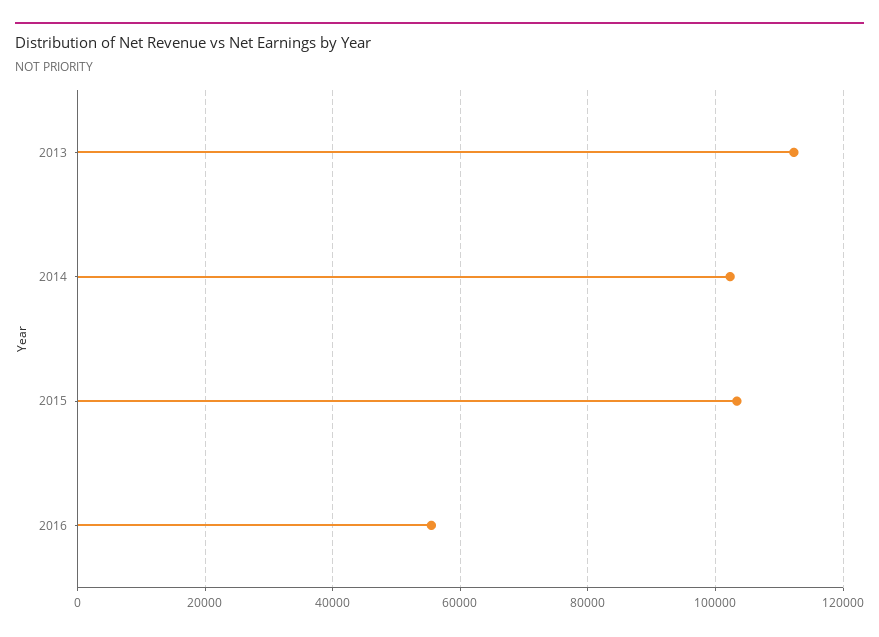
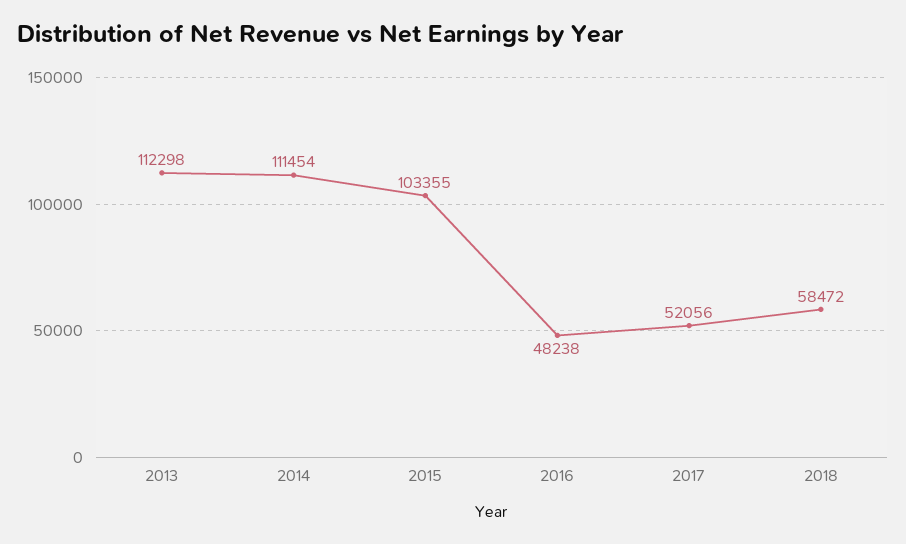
2014: 102000 -> 111454
2016: 56000 -> 48238
2017: none -> 52056
2018: none -> 58472

